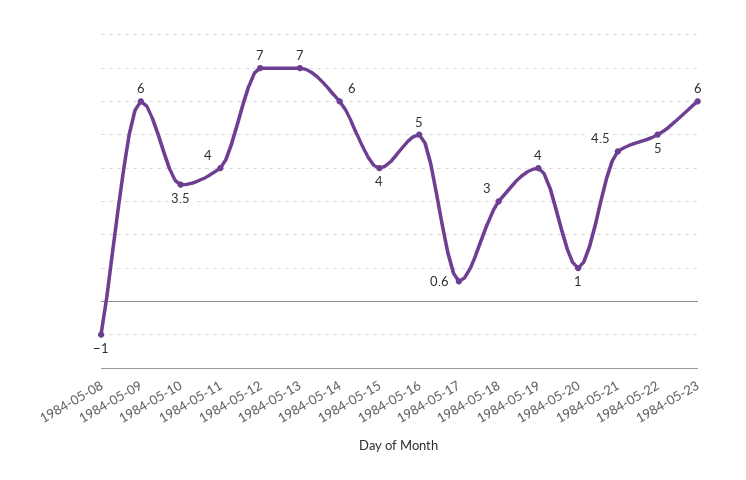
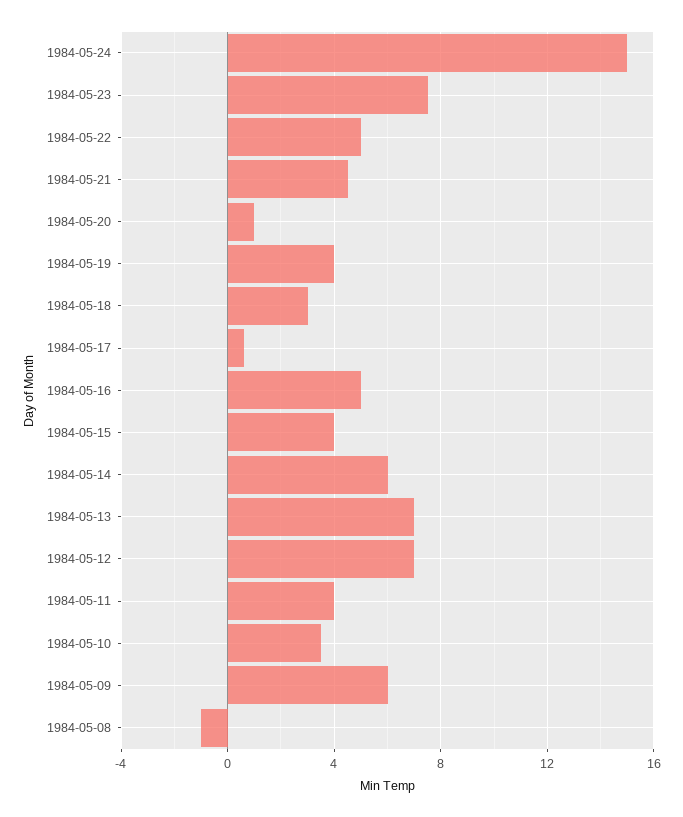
1984-05-23: 6 -> 7.5
1984-05-24: none -> 15

